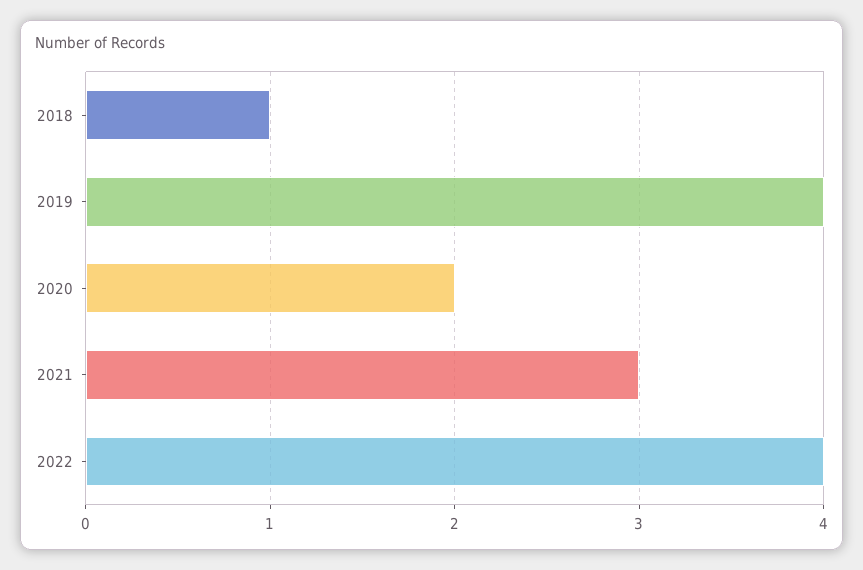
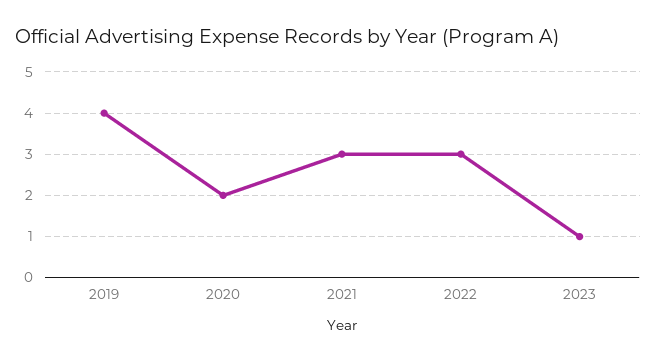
2018: 1 -> none
2022: 4 -> 3
2023: none -> 1

